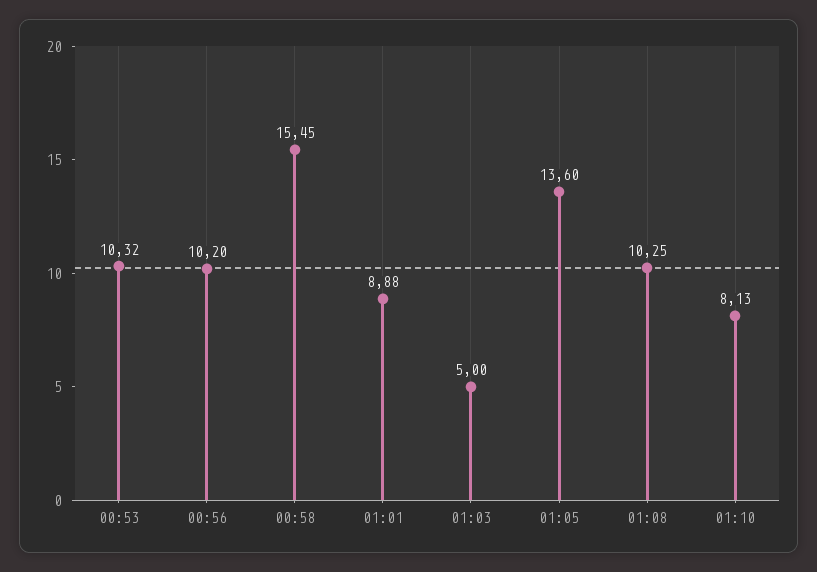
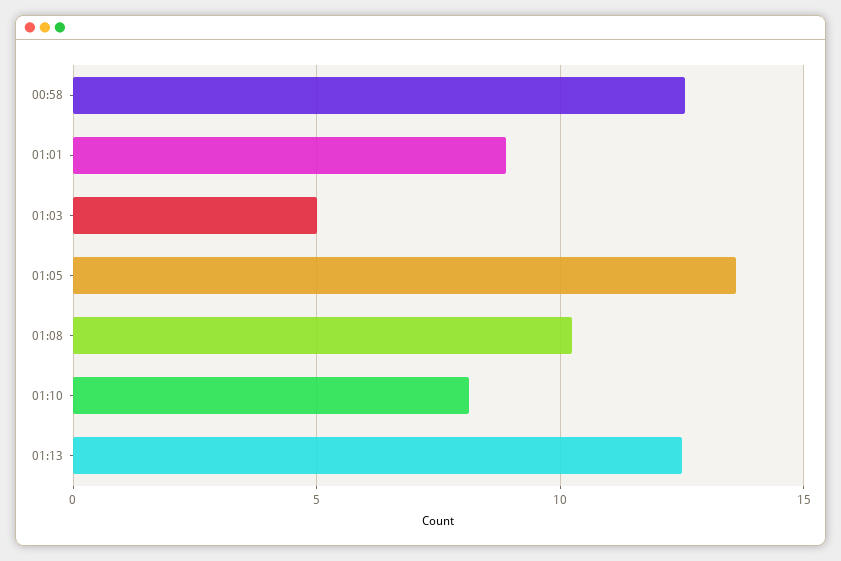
00:53: 10.32 -> none
00:56: 10.2 -> none
00:58: 15.45 -> 12.5
01:13: none -> 12.5

